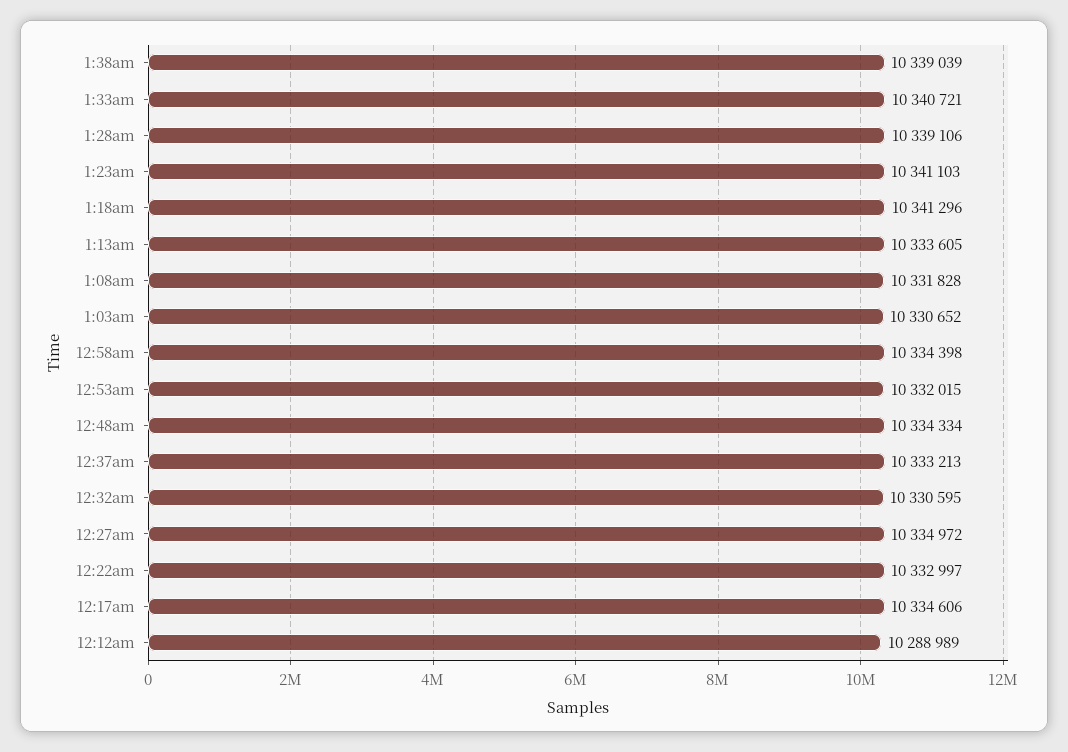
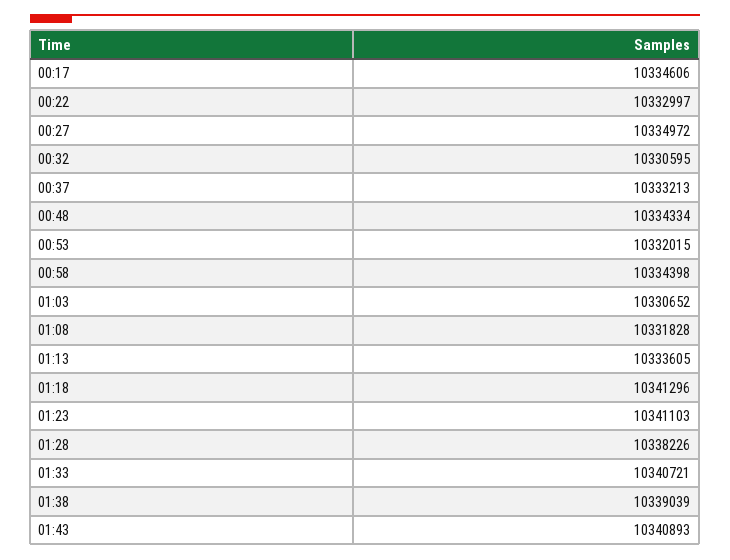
1:28am: 10339106 -> 10338226
12:12am: 10288989 -> none
01:43: none -> 10340893

